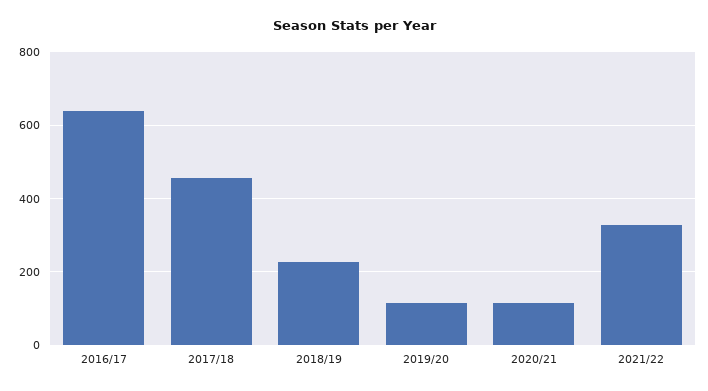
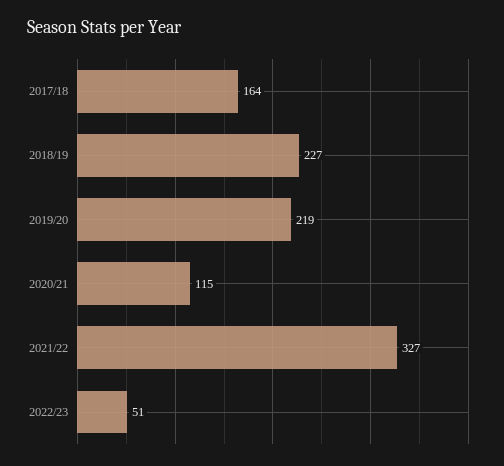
2016/17: 640 -> none
2017/18: 460 -> 164
2019/20: 120 -> 219
2022/23: none -> 51

